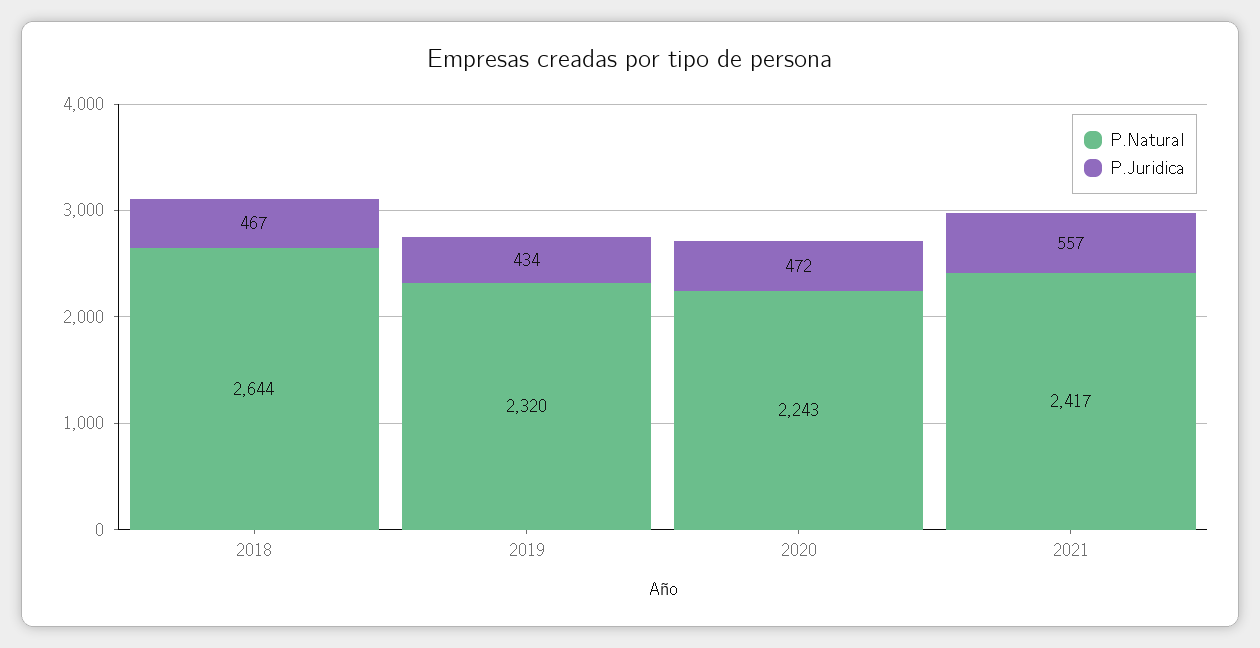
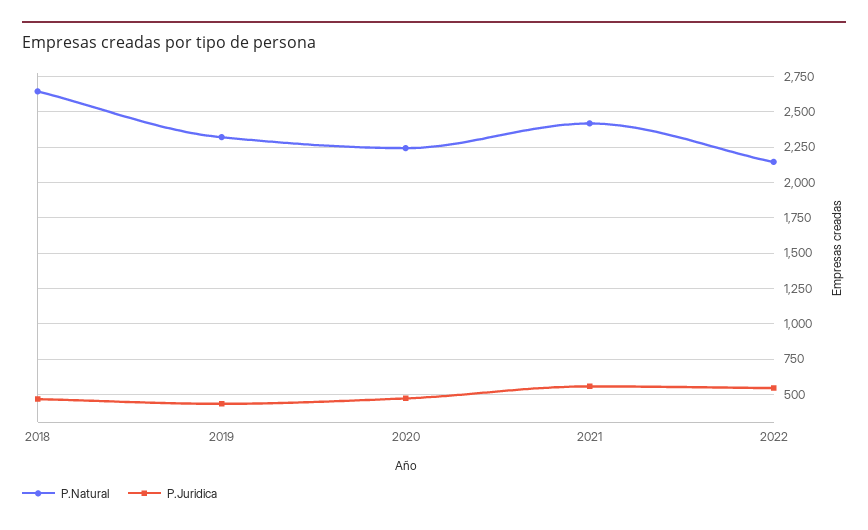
P.Natural, 2022: none -> 2150
P.Juridica, 2022: none -> 550

